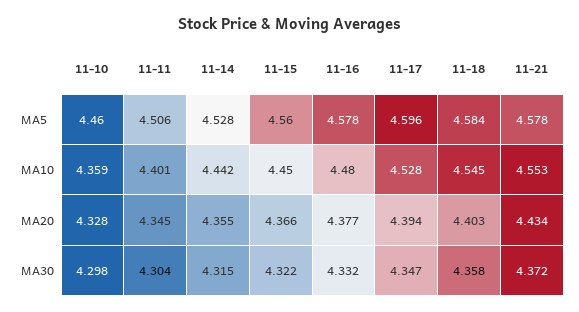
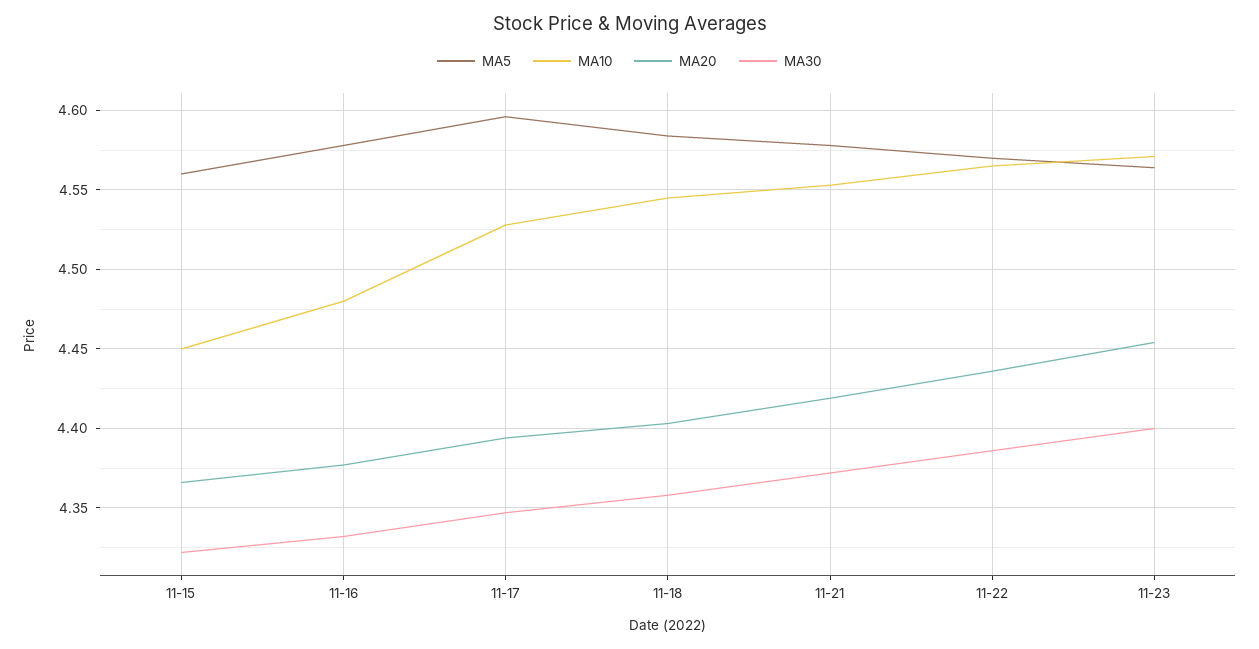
MA5, 11-10: 4.46 -> none
MA5, 11-11: 4.506 -> none
MA5, 11-14: 4.528 -> none
MA10, 11-10: 4.359 -> none
MA10, 11-11: 4.401 -> none
MA10, 11-14: 4.442 -> none
MA20, 11-10: 4.328 -> none
MA20, 11-11: 4.345 -> none
MA20, 11-14: 4.355 -> none
MA20, 11-21: 4.434 -> 4.42
MA30, 11-10: 4.298 -> none
MA30, 11-11: 4.304 -> none
MA30, 11-14: 4.315 -> none
MA5, 11-22: none -> 4.57
MA10, 11-22: none -> 4.565
MA20, 11-22: none -> 4.435
MA30, 11-22: none -> 4.385
MA5, 11-23: none -> 4.565
MA10, 11-23: none -> 4.57
MA20, 11-23: none -> 4.455
MA30, 11-23: none -> 4.4

